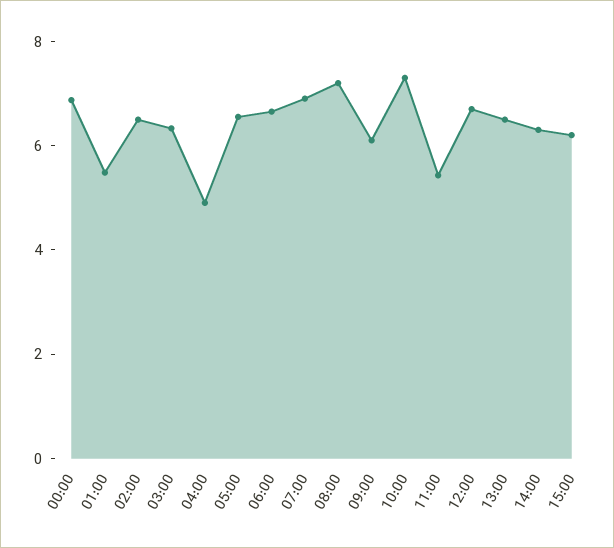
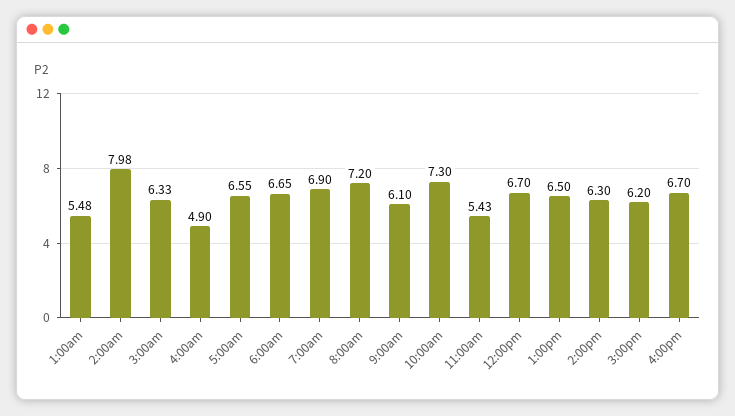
00:00: 7 -> none
02:00: 6.5 -> 7.98
4:00pm: none -> 6.7

